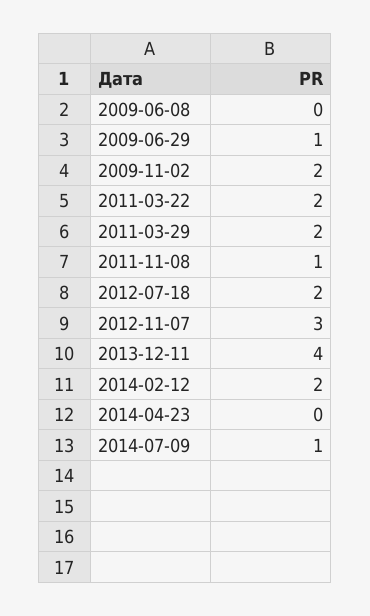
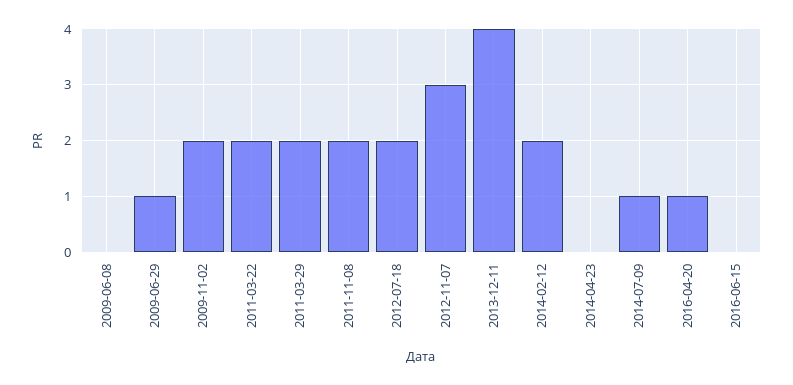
2011-11-08: 1 -> 2
2016-04-20: none -> 1
2016-06-15: none -> 0

